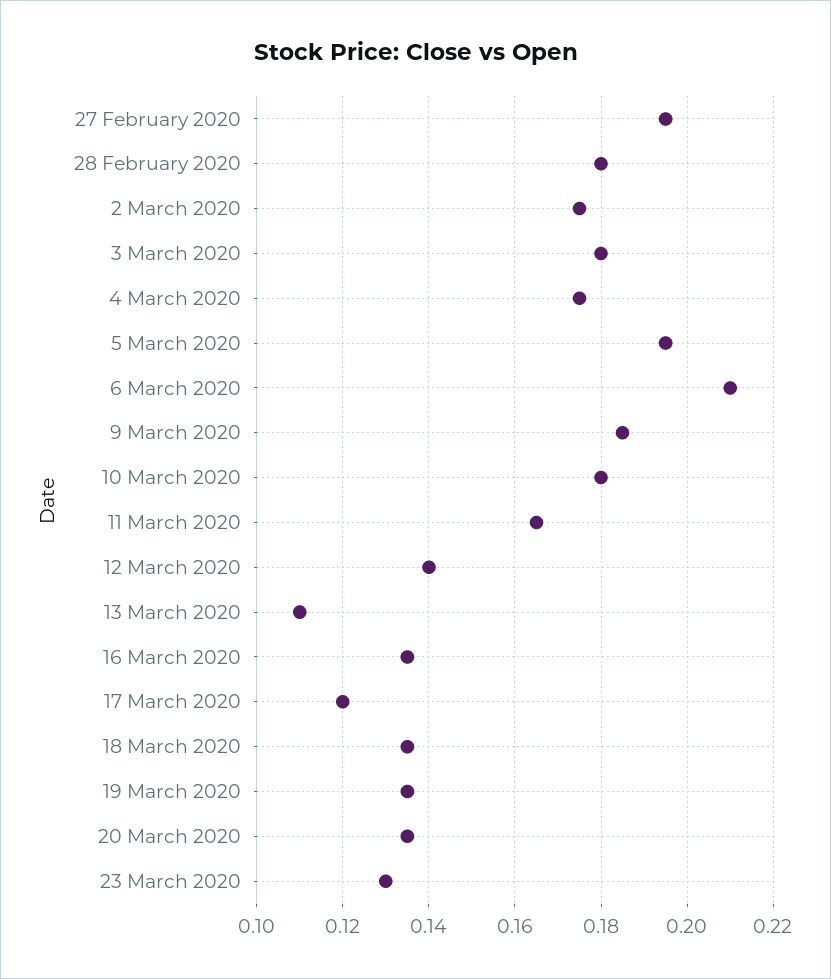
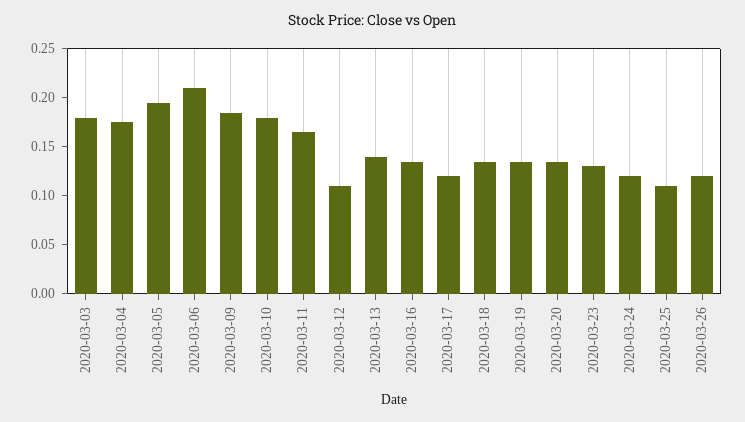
27 February 2020: 0.195 -> none
28 February 2020: 0.18 -> none
2 March 2020: 0.175 -> none
12 March 2020: 0.14 -> 0.11
13 March 2020: 0.11 -> 0.14
2020-03-24: none -> 0.12
2020-03-25: none -> 0.11
2020-03-26: none -> 0.12

